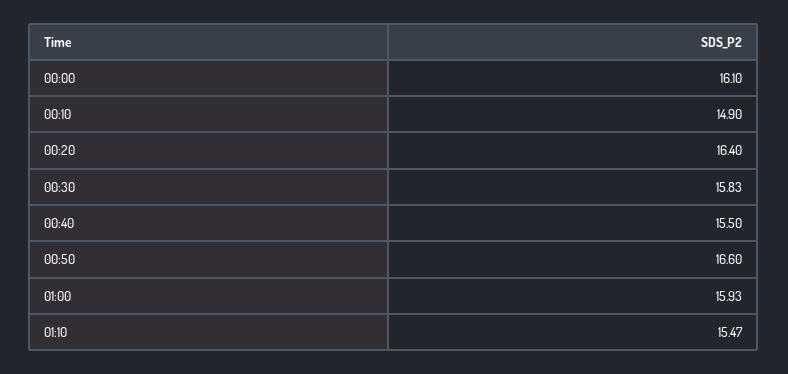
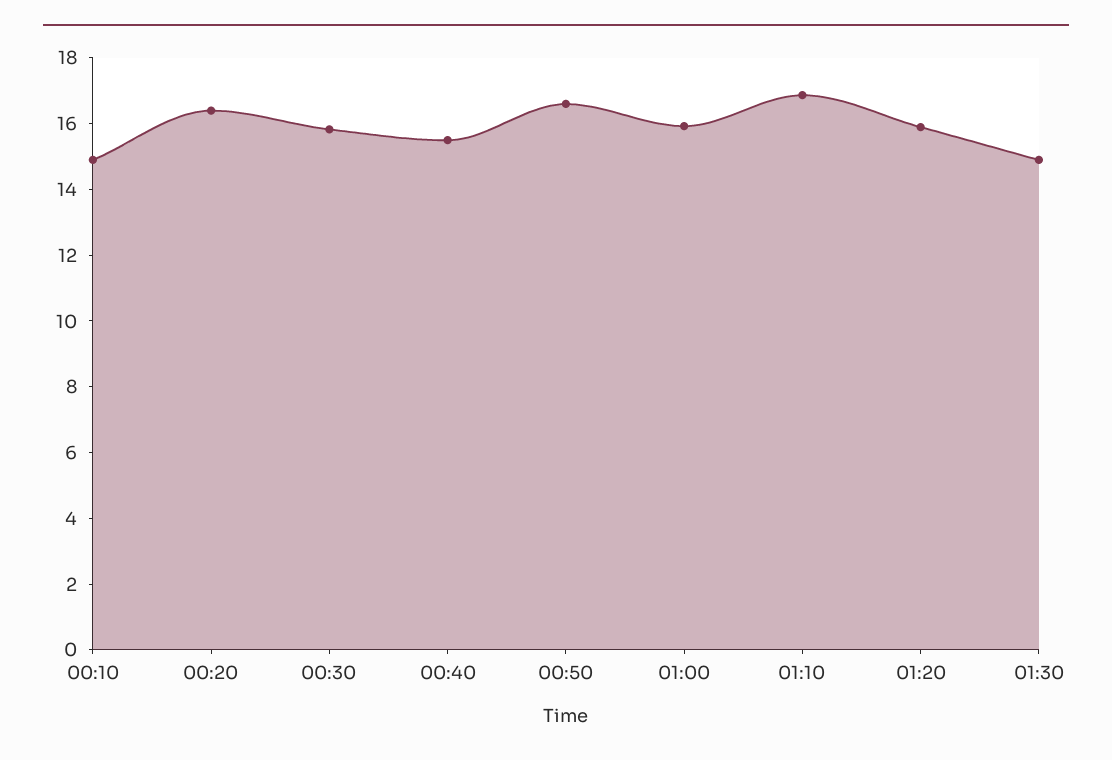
00:00: 16.1 -> none
01:10: 15.47 -> 17
01:20: none -> 16
01:30: none -> 15

